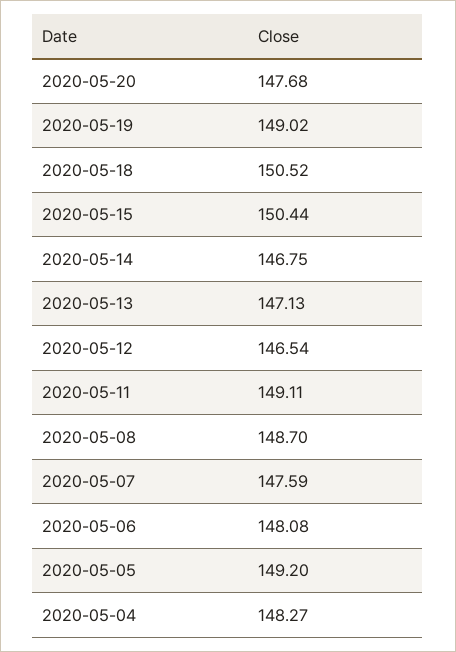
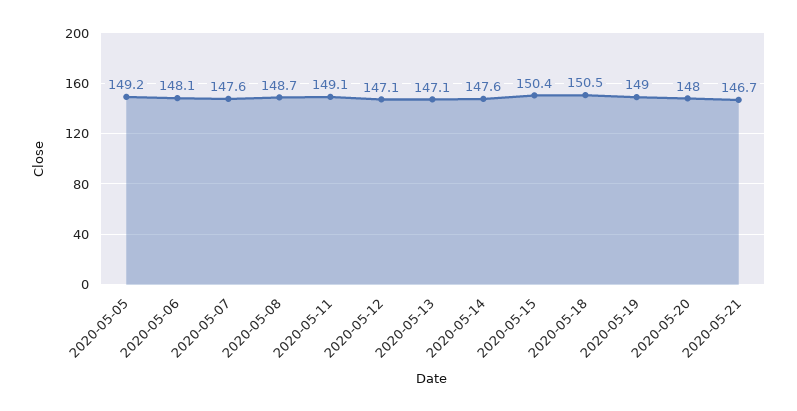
2020-05-20: 147.68 -> 148
2020-05-14: 146.75 -> 147.6
2020-05-12: 146.54 -> 147.1
2020-05-04: 148.27 -> none
2020-05-21: none -> 146.7

